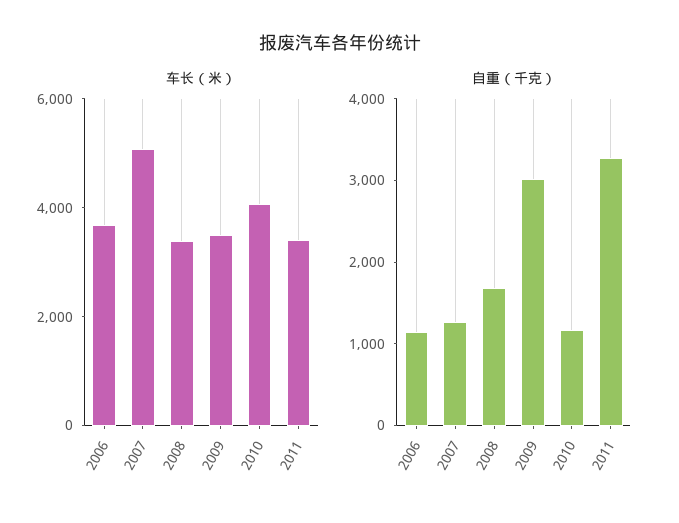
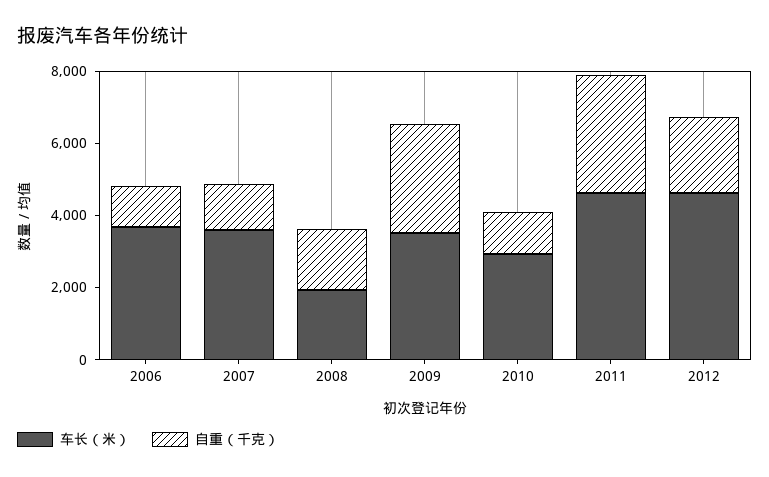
车长（米）, 2007: 5000 -> 3500
车长（米）, 2008: 3500 -> 2000
车长（米）, 2010: 4000 -> 3000
车长（米）, 2011: 3500 -> 4500
车长（米）, 2012: none -> 4500
自重（千克）, 2012: none -> 2000

